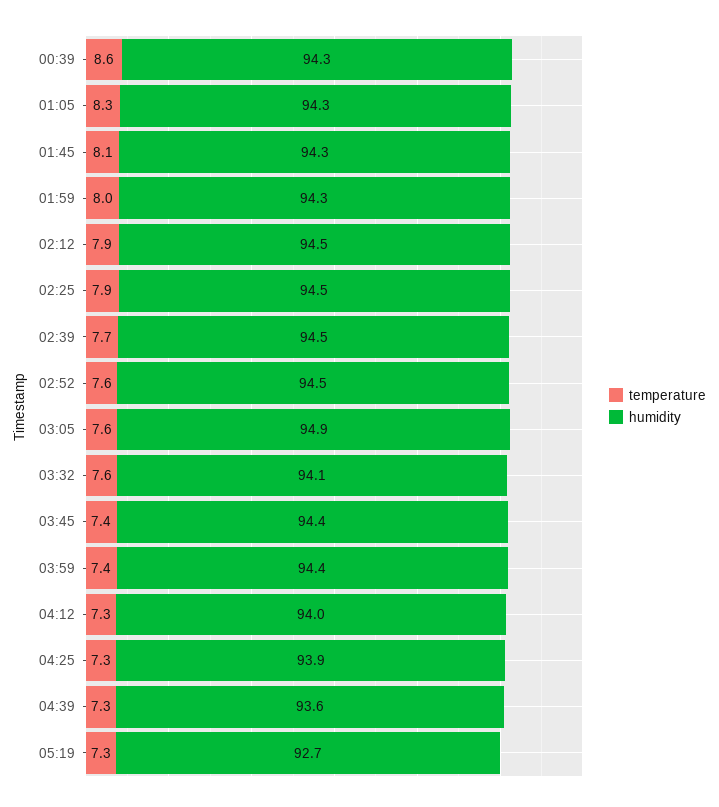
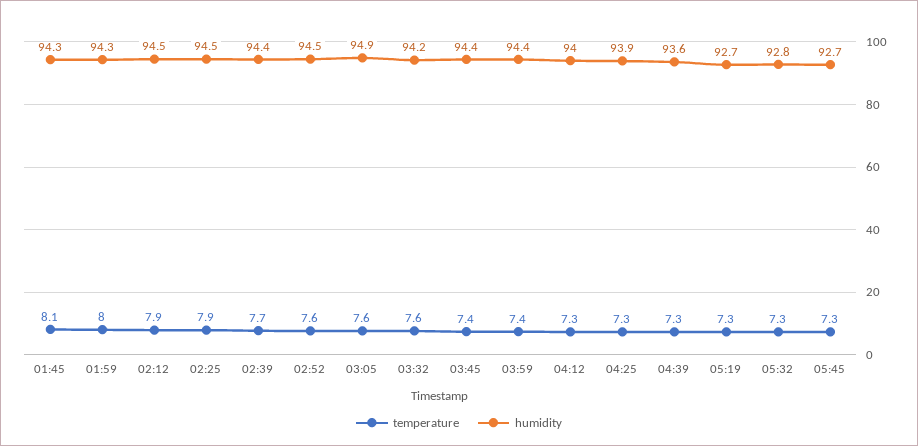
temperature, 00:39: 8.6 -> none
humidity, 00:39: 94.3 -> none
temperature, 01:05: 8.3 -> none
humidity, 01:05: 94.3 -> none
humidity, 02:39: 94.5 -> 94.4
humidity, 03:32: 94.1 -> 94.2
temperature, 05:32: none -> 7.3
humidity, 05:32: none -> 92.8
temperature, 05:45: none -> 7.3
humidity, 05:45: none -> 92.7

